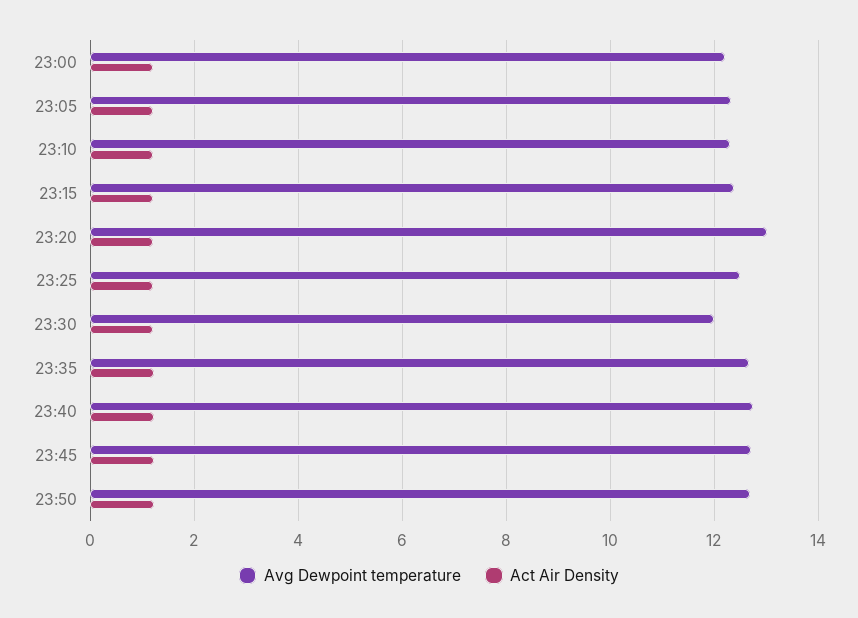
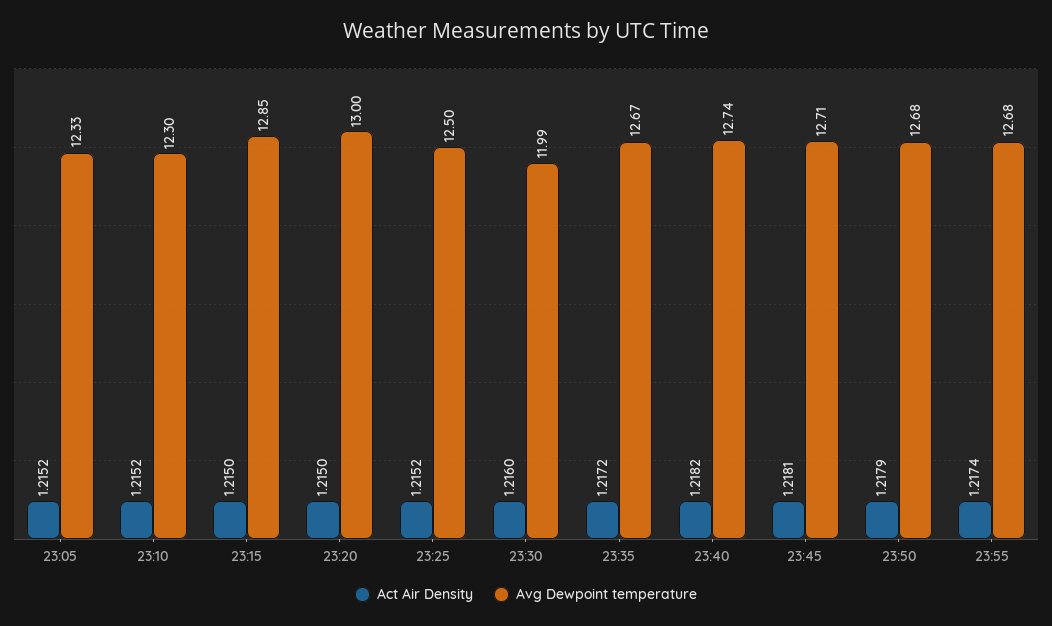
Avg Dewpoint temperature, 23:00: 12.2 -> none
Act Air Density, 23:00: 1.2 -> none
Avg Dewpoint temperature, 23:15: 12.4 -> 12.85
Act Air Density, 23:55: none -> 1.2174
Avg Dewpoint temperature, 23:55: none -> 12.68

